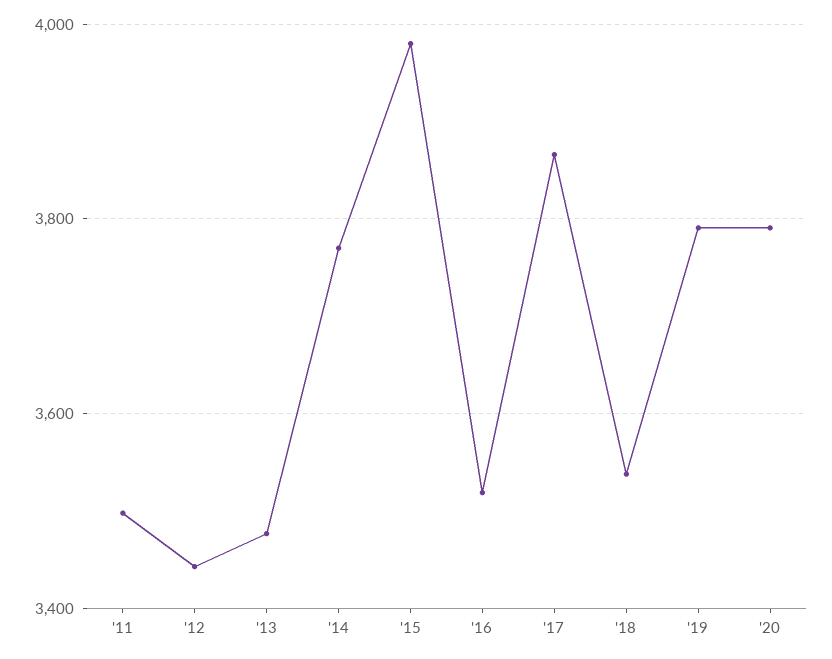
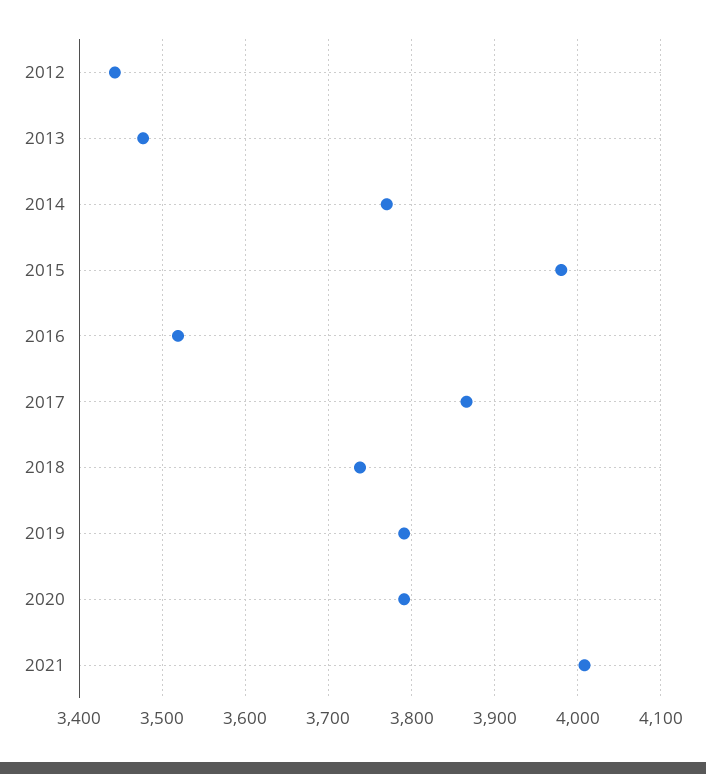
'11: 3500 -> none
'18: 3540 -> 3740
2021: none -> 4010

